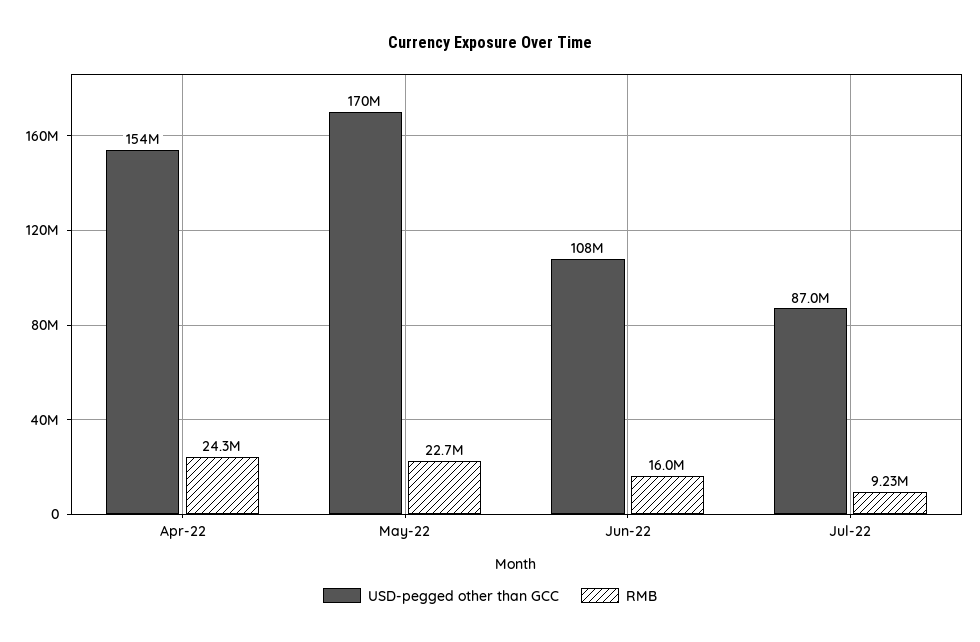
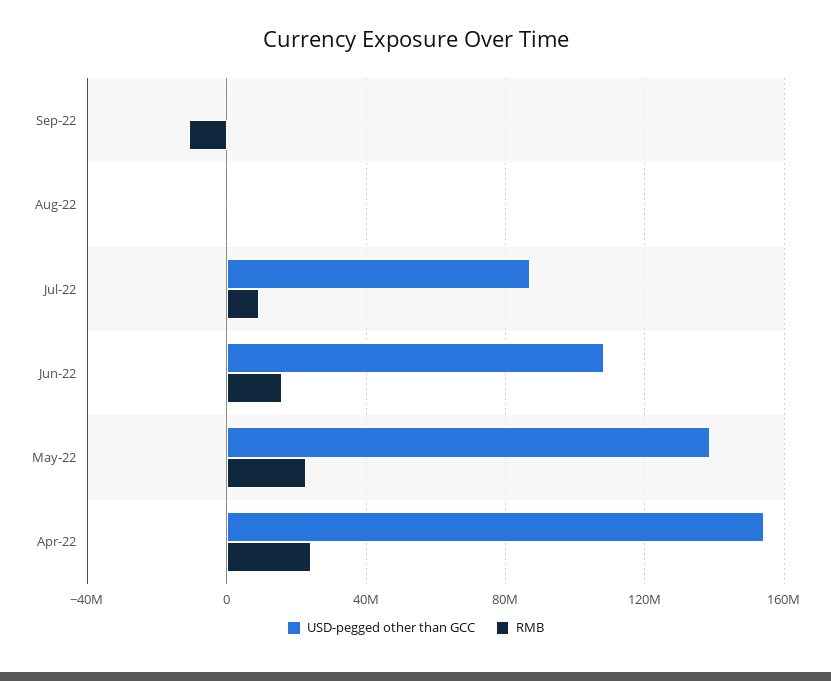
USD-pegged other than GCC, May-22: 170000000 -> 140000000
USD-pegged other than GCC, Sep-22: none -> 0
RMB, Sep-22: none -> -10000000
USD-pegged other than GCC, Aug-22: none -> 0
RMB, Aug-22: none -> 0

